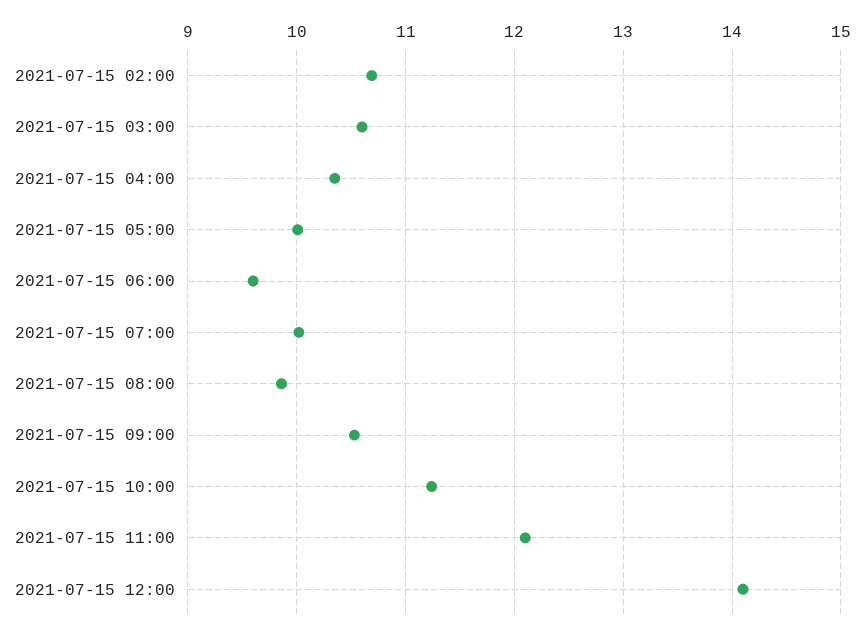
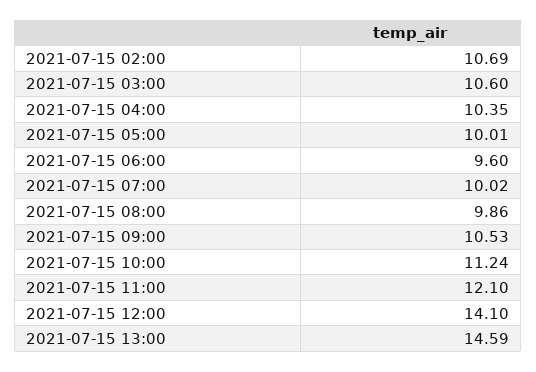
2021-07-15 13:00: none -> 14.59

